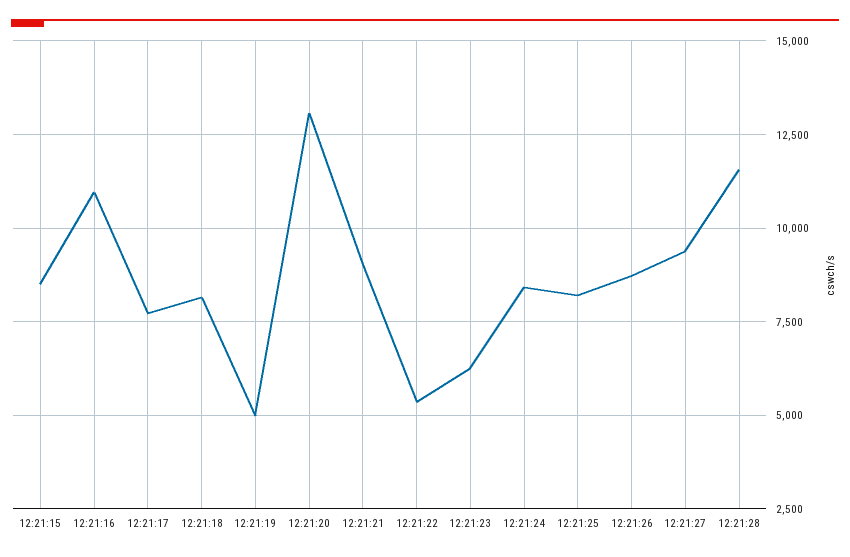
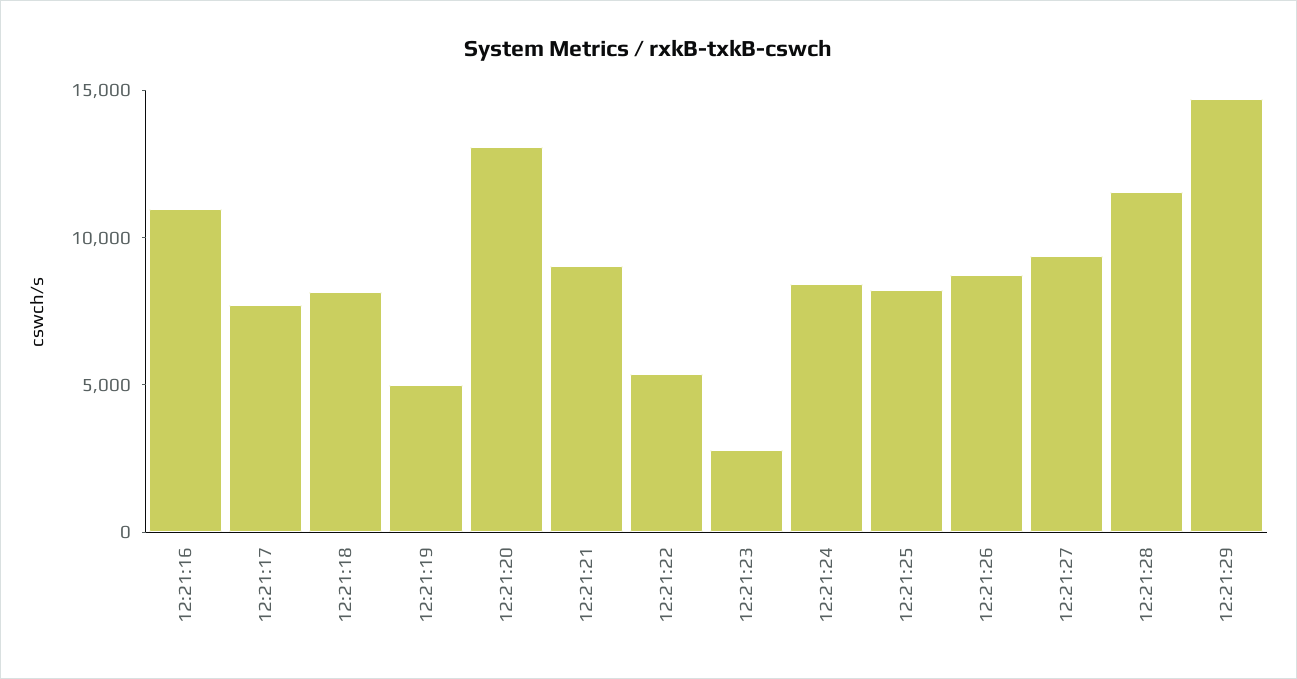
12:21:15: 8500 -> none
12:21:23: 6250 -> 3000
12:21:29: none -> 15000

